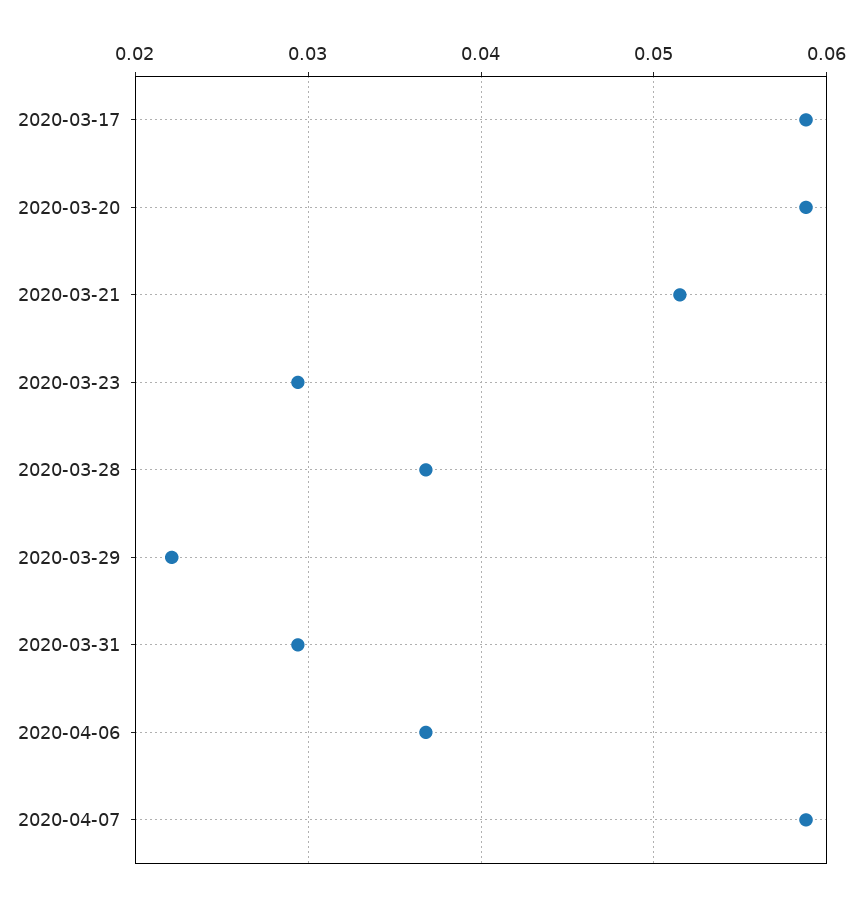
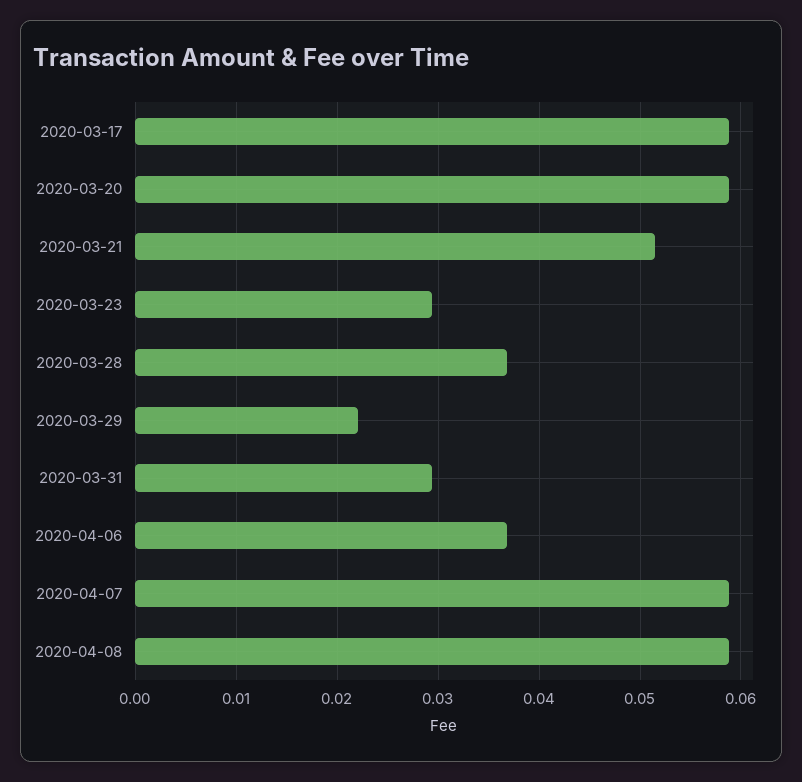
2020-04-08: none -> 0.059

